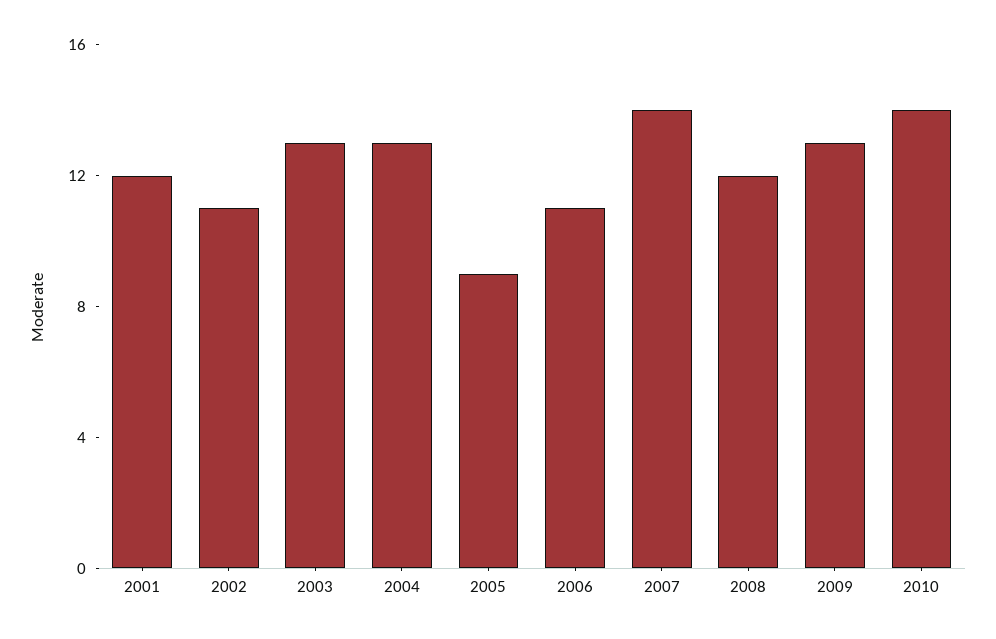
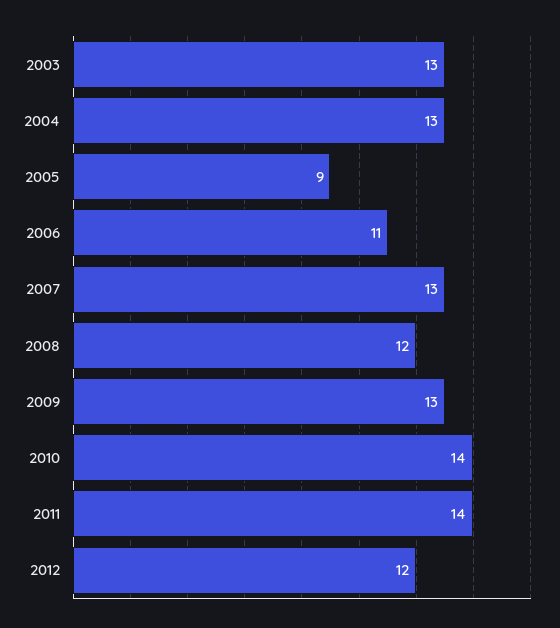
2001: 12 -> none
2002: 11 -> none
2007: 14 -> 13
2011: none -> 14
2012: none -> 12

